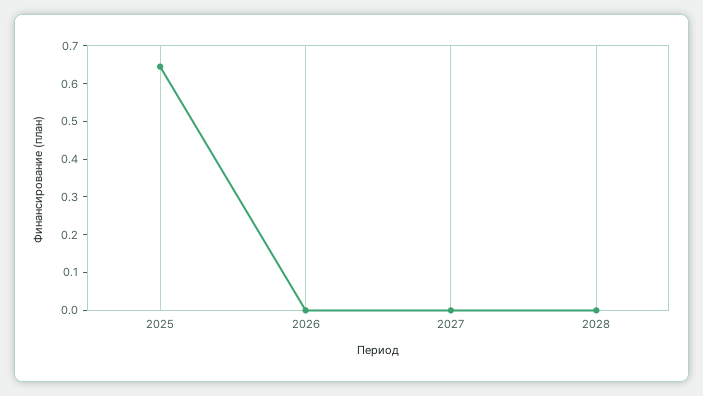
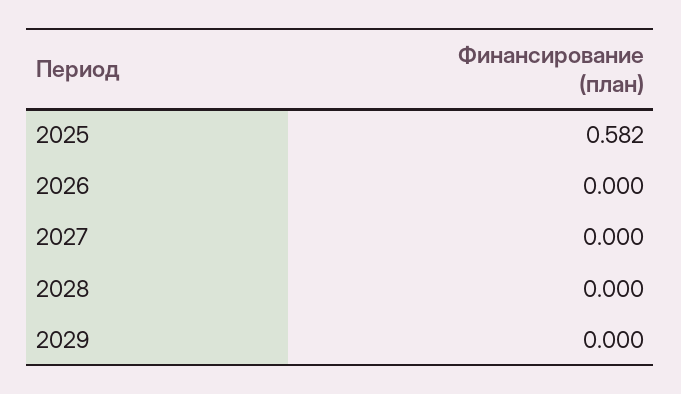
2025: 0.65 -> 0.582
2029: none -> 0

